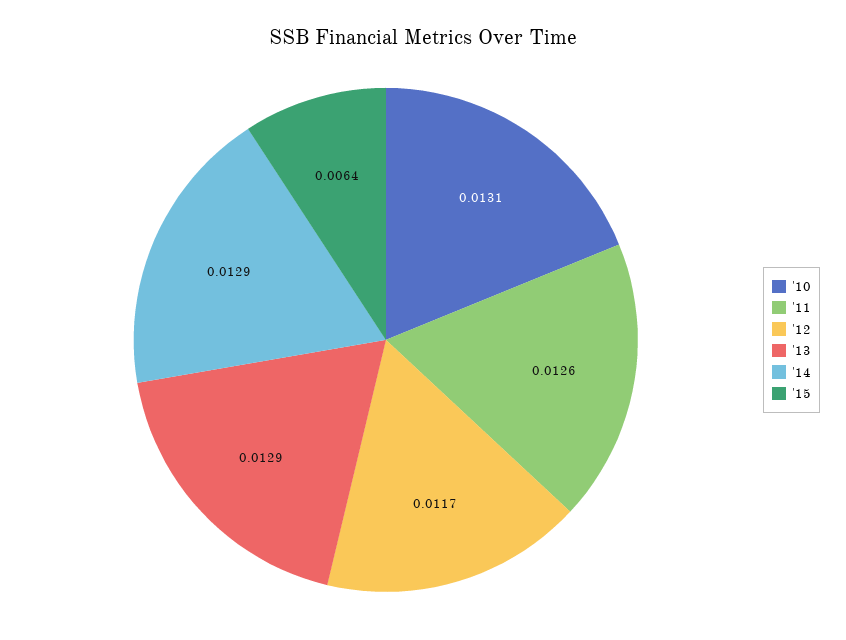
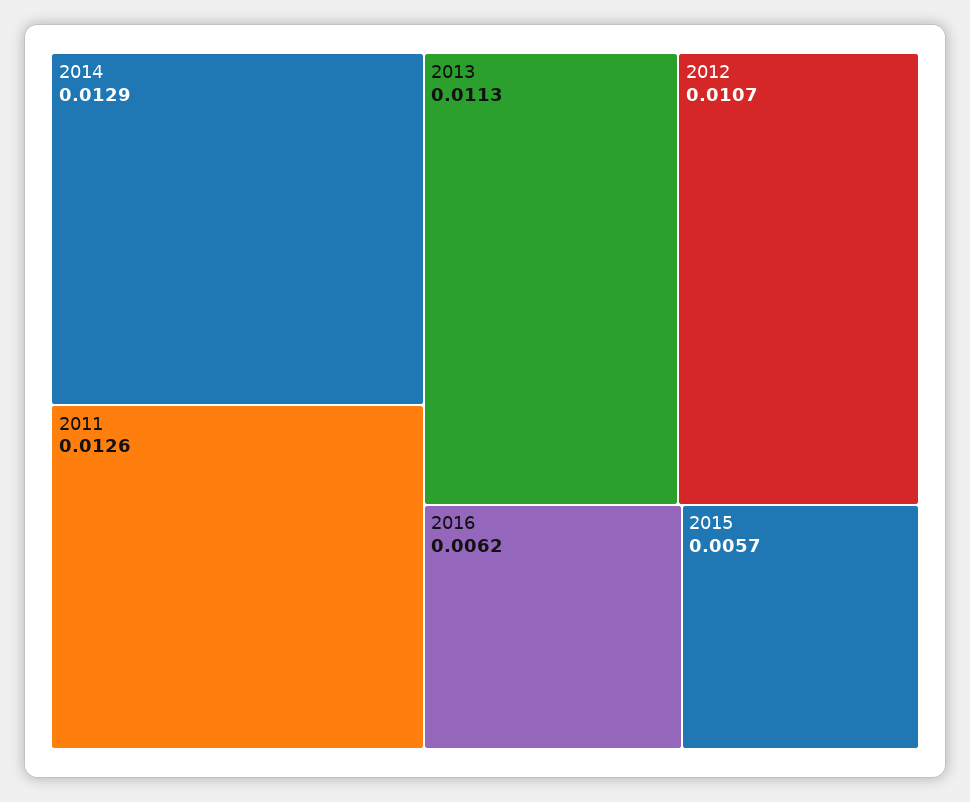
'10: 0.0131 -> none
'12: 0.0117 -> 0.0107
'13: 0.0129 -> 0.0113
'15: 0.0064 -> 0.0057
2016: none -> 0.0062

